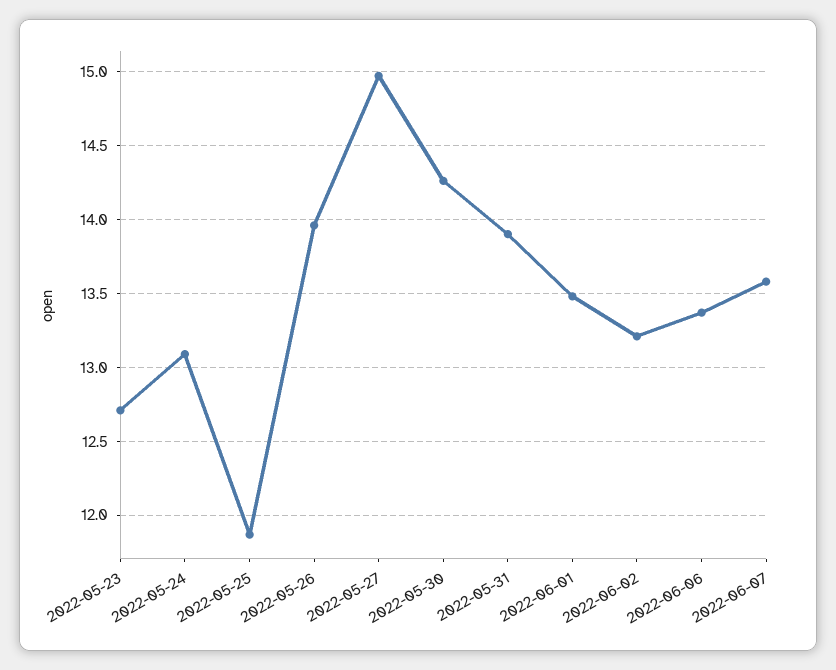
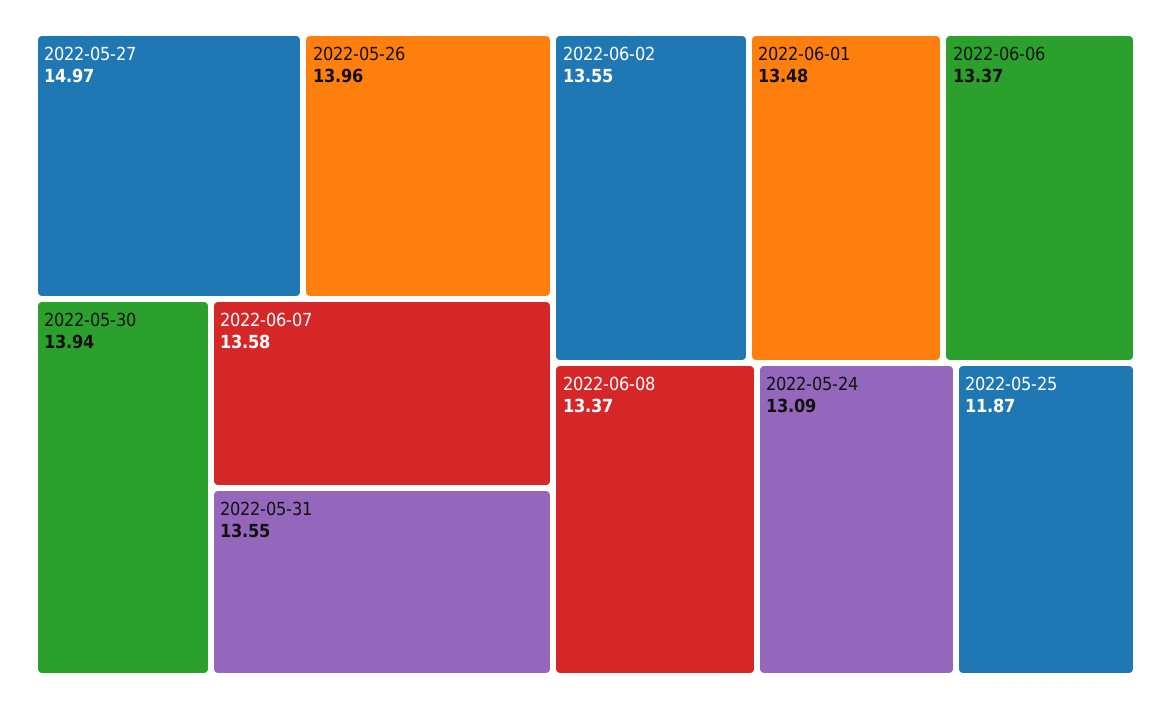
2022-05-23: 12.7 -> none
2022-05-30: 14.25 -> 13.94
2022-05-31: 13.9 -> 13.55
2022-06-02: 13.2 -> 13.55
2022-06-08: none -> 13.37

